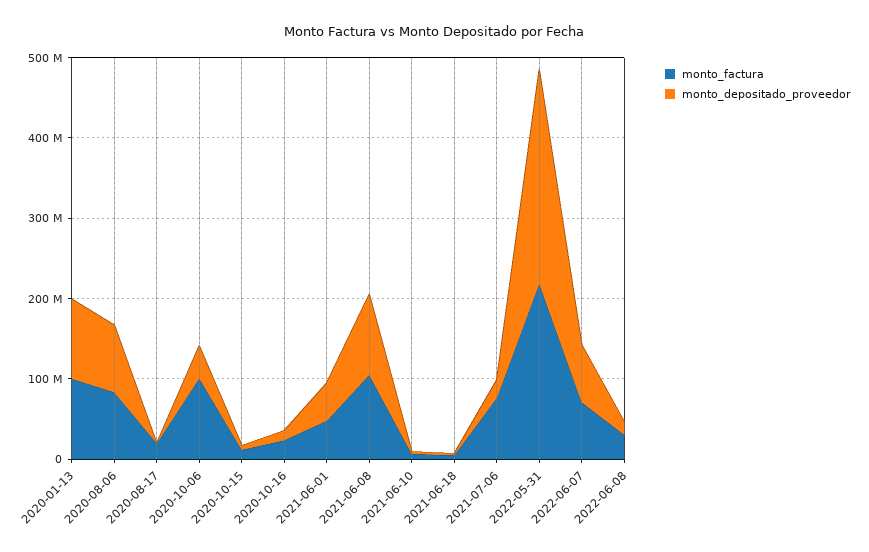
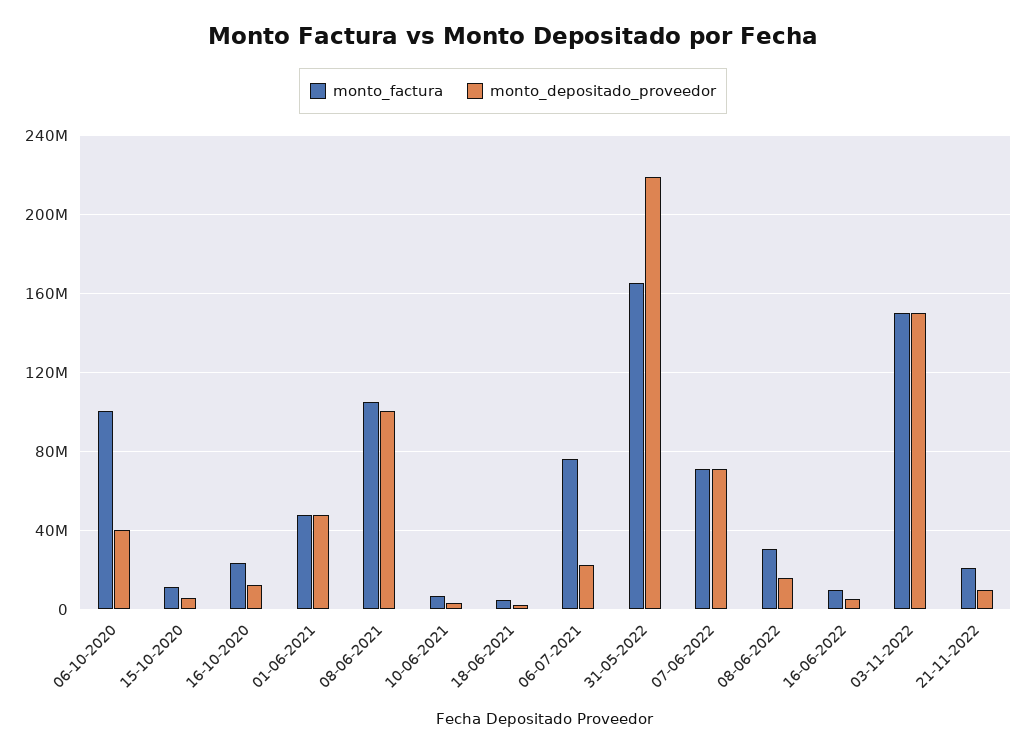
monto_factura, 2020-01-13: 100000000 -> none
monto_depositado_proveedor, 2020-01-13: 100000000 -> none
monto_factura, 2020-08-06: 80000000 -> none
monto_depositado_proveedor, 2020-08-06: 80000000 -> none
monto_factura, 2020-08-17: 20000000 -> none
monto_depositado_proveedor, 2020-08-17: 0 -> none
monto_factura, 2022-05-31: 220000000 -> 165000000
monto_depositado_proveedor, 2022-05-31: 260000000 -> 220000000
monto_factura, 16-06-2022: none -> 10000000
monto_depositado_proveedor, 16-06-2022: none -> 5000000
monto_factura, 03-11-2022: none -> 150000000
monto_depositado_proveedor, 03-11-2022: none -> 150000000
monto_factura, 21-11-2022: none -> 20000000
monto_depositado_proveedor, 21-11-2022: none -> 10000000

